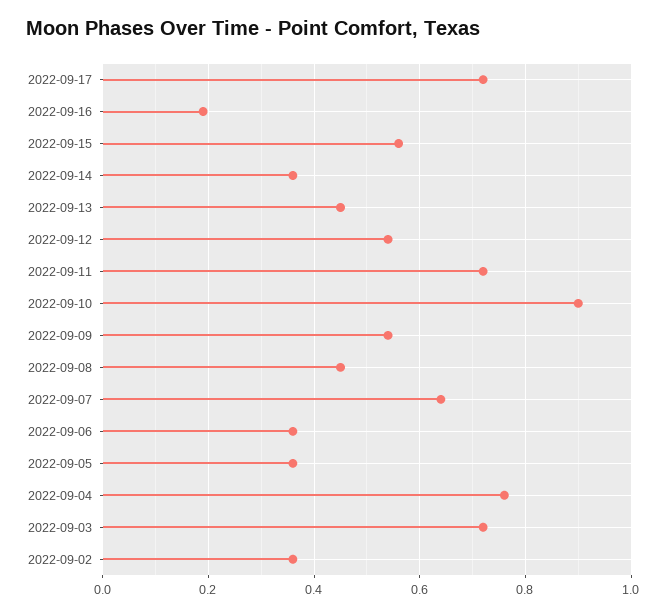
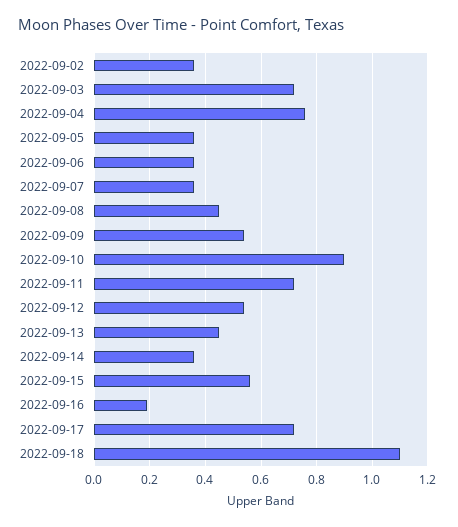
2022-09-07: 0.65 -> 0.35
2022-09-18: none -> 1.1

